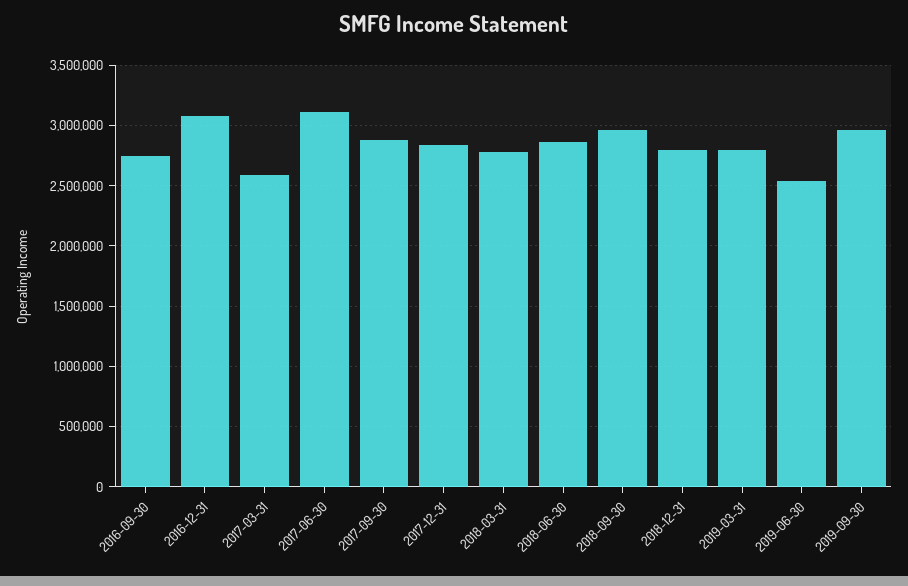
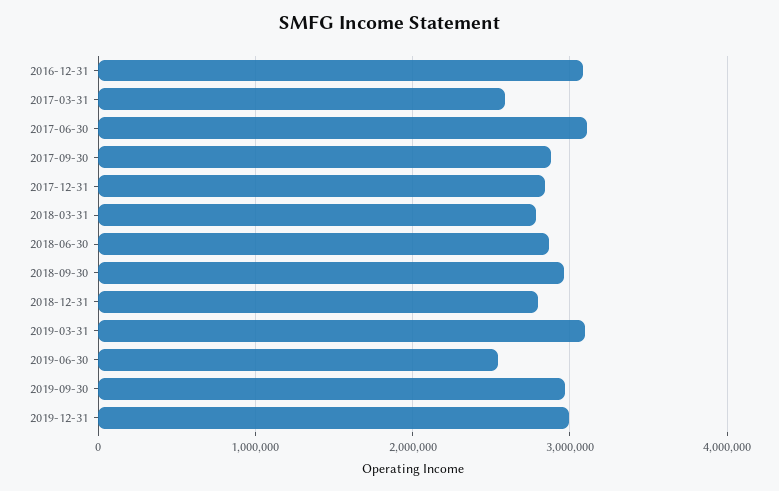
2016-09-30: 2750000 -> none
2019-03-31: 2800000 -> 3100000
2019-12-31: none -> 3000000

